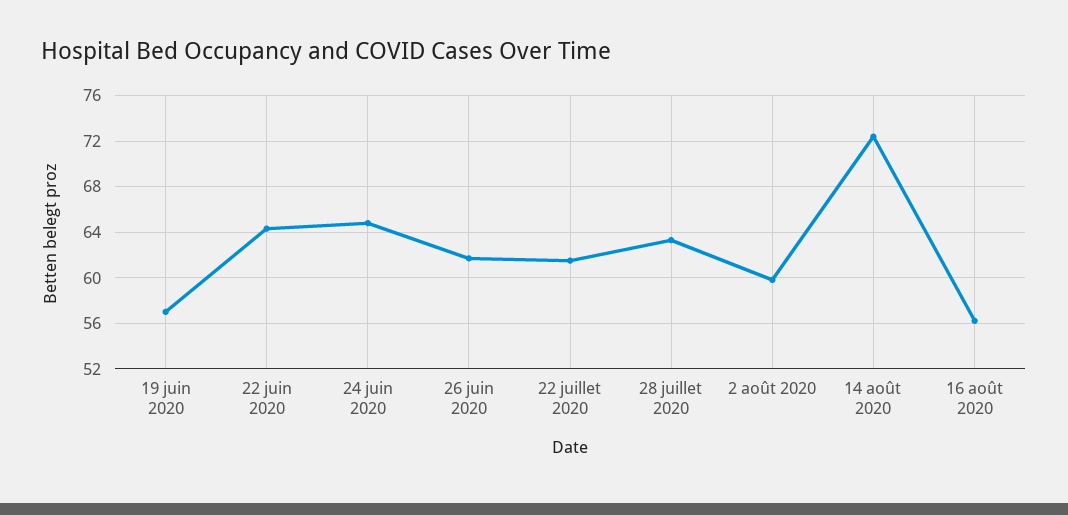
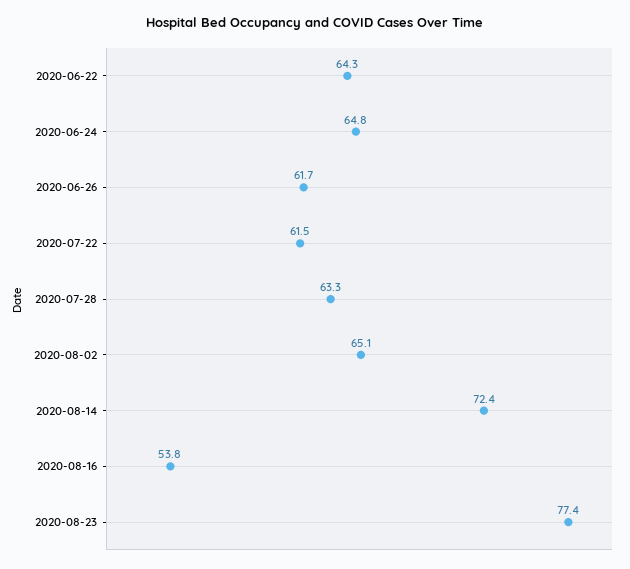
19 juin 2020: 57 -> none
2 août 2020: 60 -> 65.1
16 août 2020: 56 -> 53.8
2020-08-23: none -> 77.4

